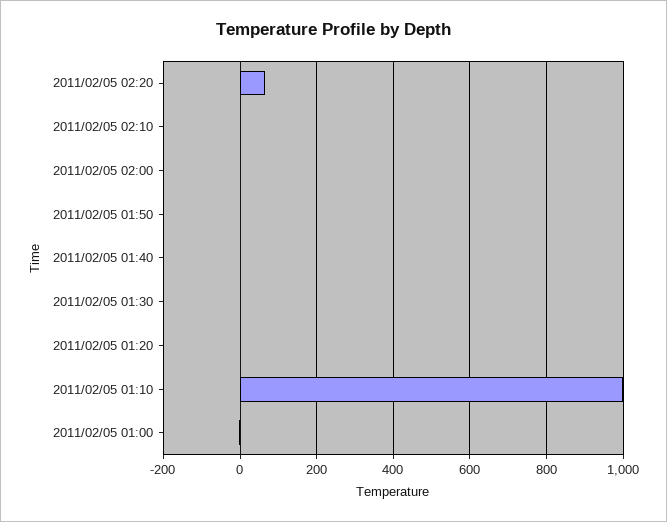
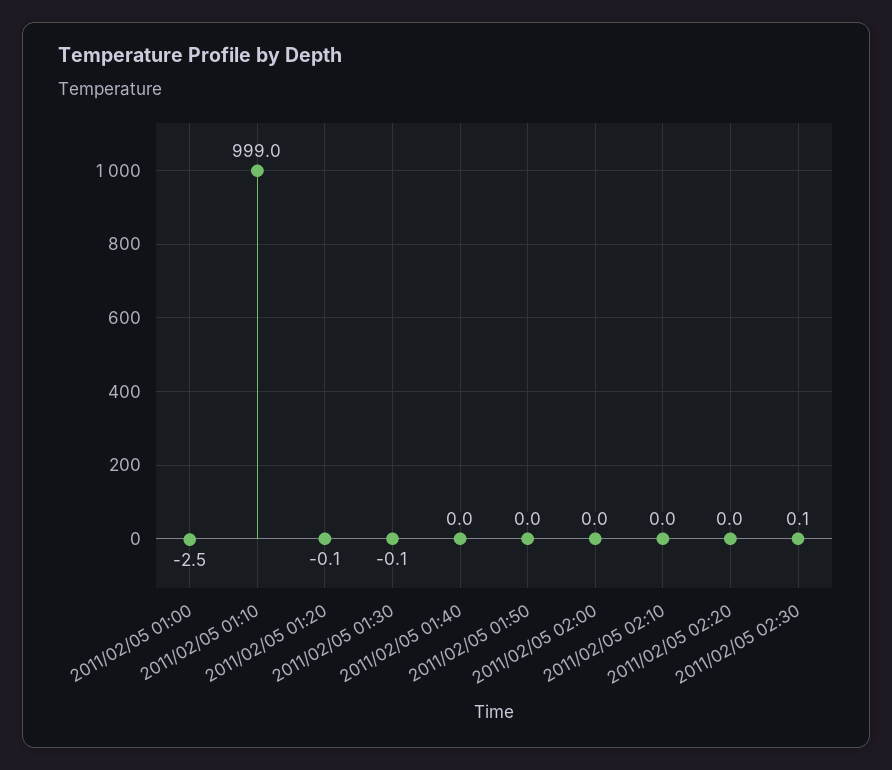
2011/02/05 02:20: 60 -> 0
2011/02/05 02:30: none -> 0.1

